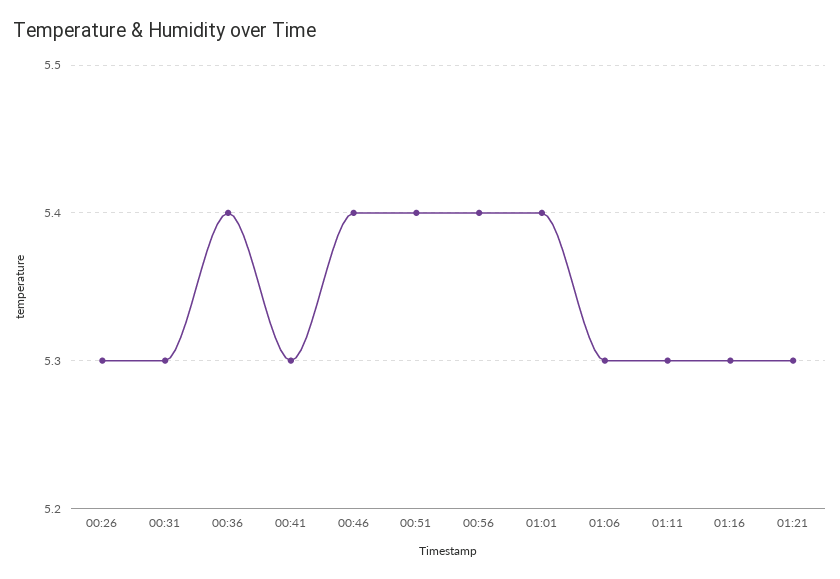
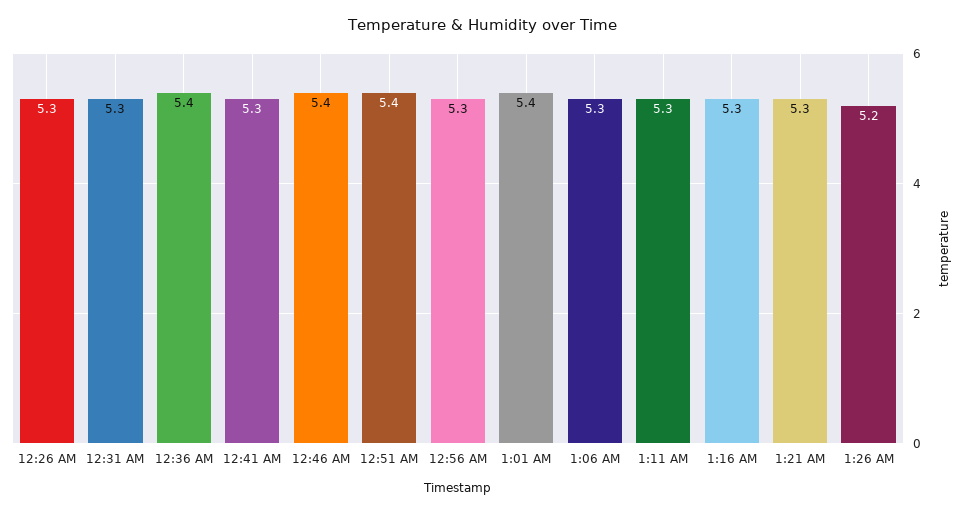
00:56: 5.4 -> 5.3
1:26 AM: none -> 5.2

